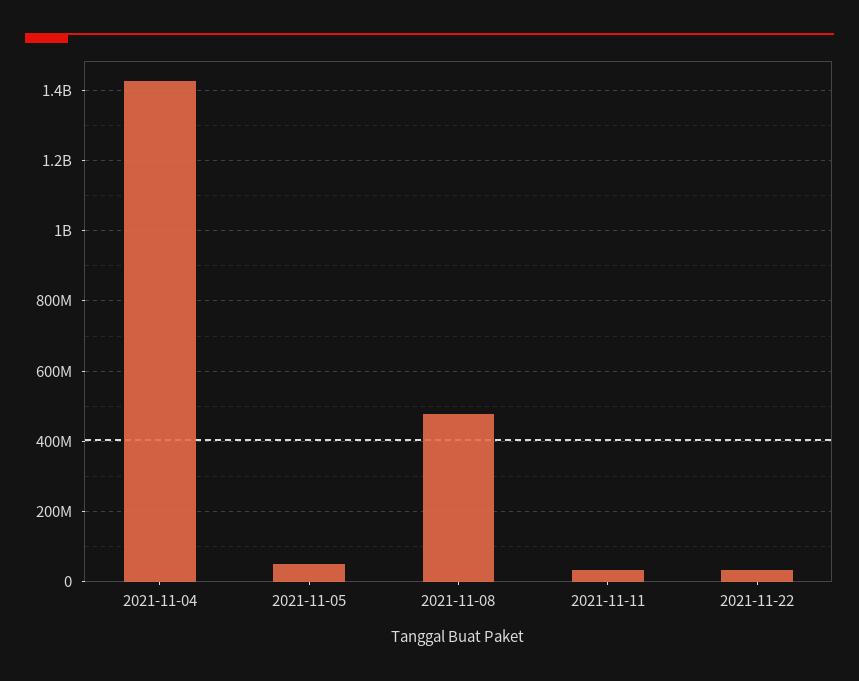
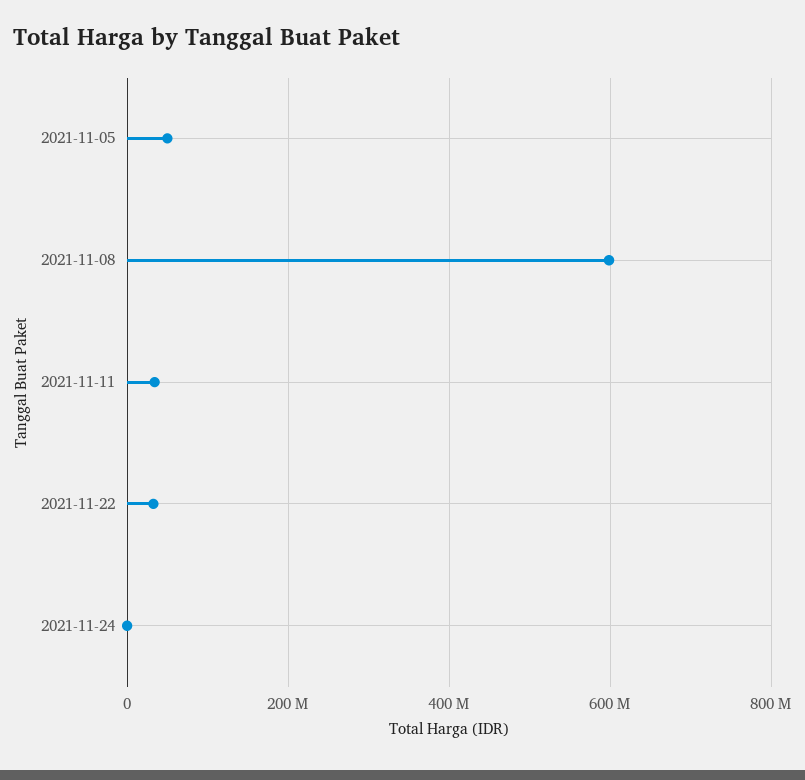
2021-11-04: 1420000000 -> none
2021-11-08: 480000000 -> 600000000
2021-11-24: none -> 0

